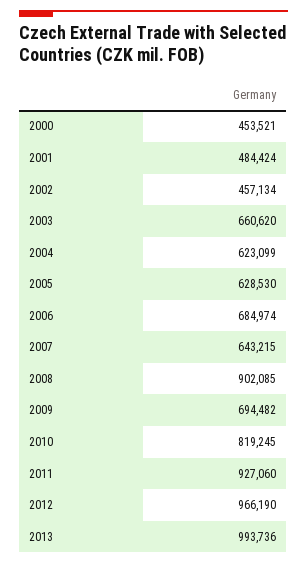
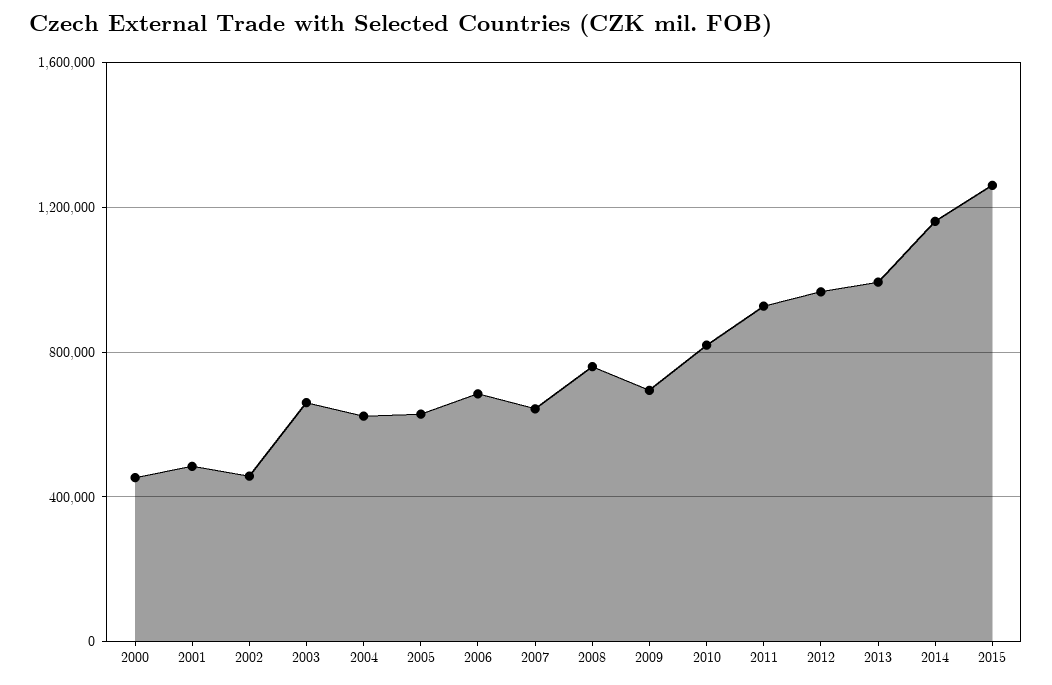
2008: 902085 -> 750000
2014: none -> 1150000
2015: none -> 1250000

